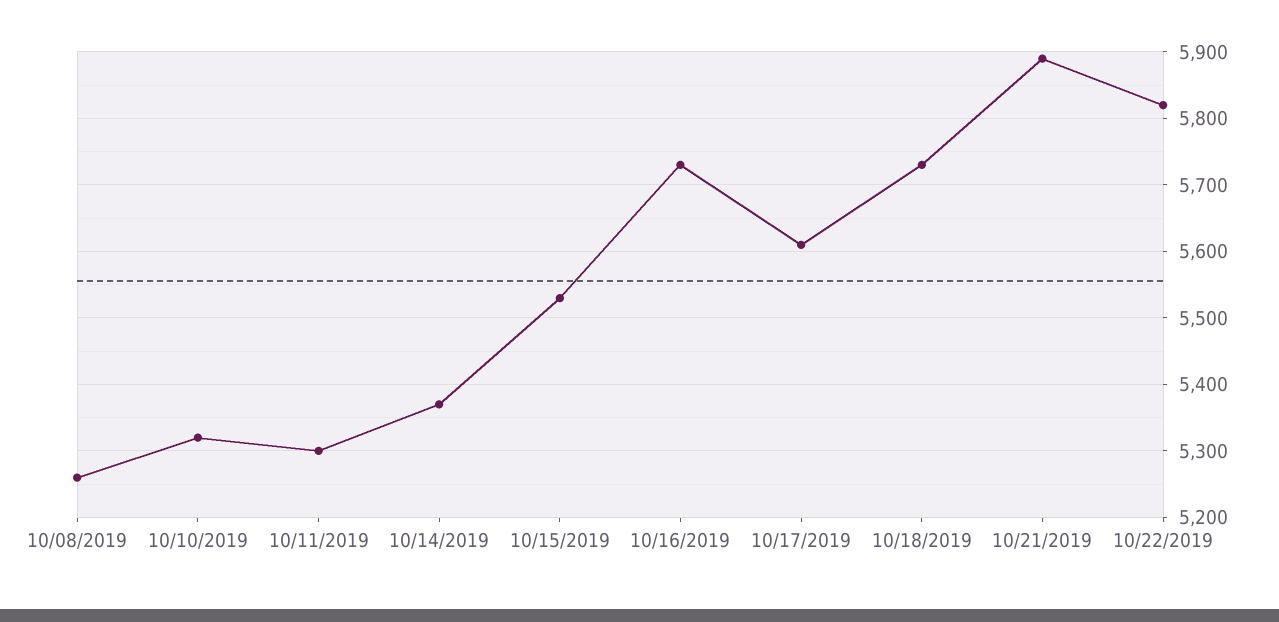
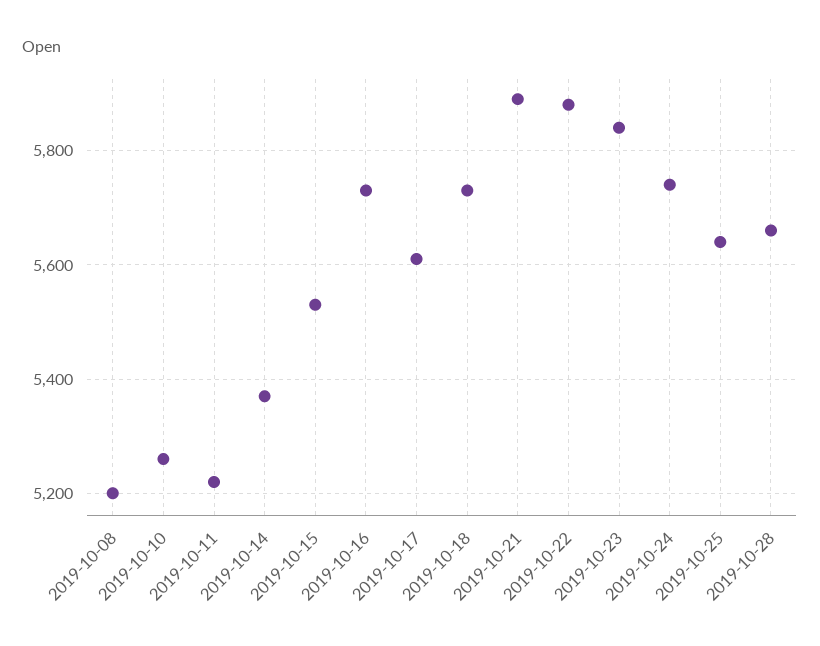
10/08/2019: 5260 -> 5200
10/10/2019: 5320 -> 5260
10/11/2019: 5300 -> 5220
10/22/2019: 5820 -> 5880
2019-10-23: none -> 5840
2019-10-24: none -> 5740
2019-10-25: none -> 5640
2019-10-28: none -> 5660

